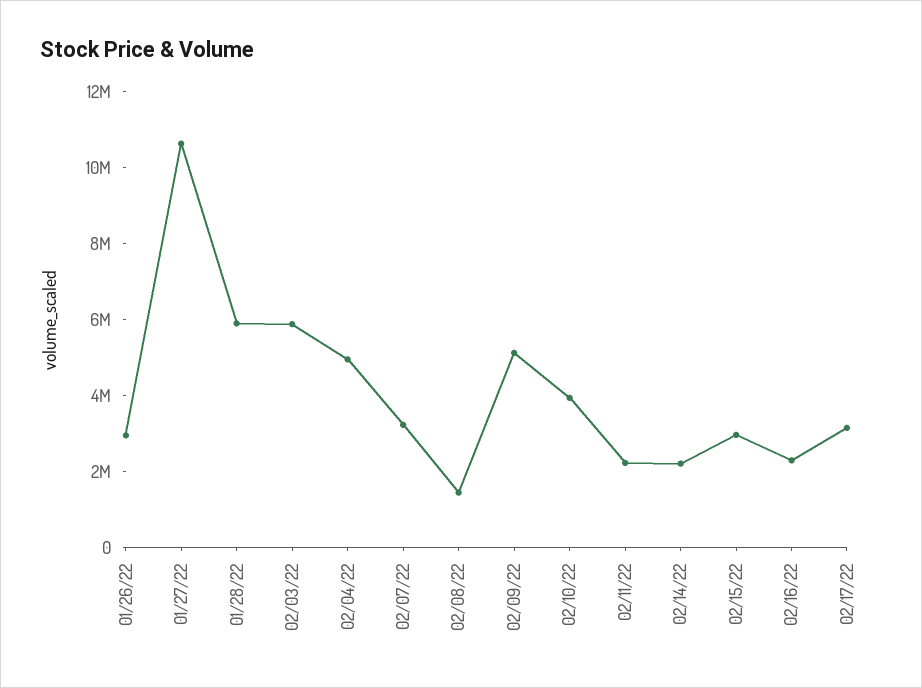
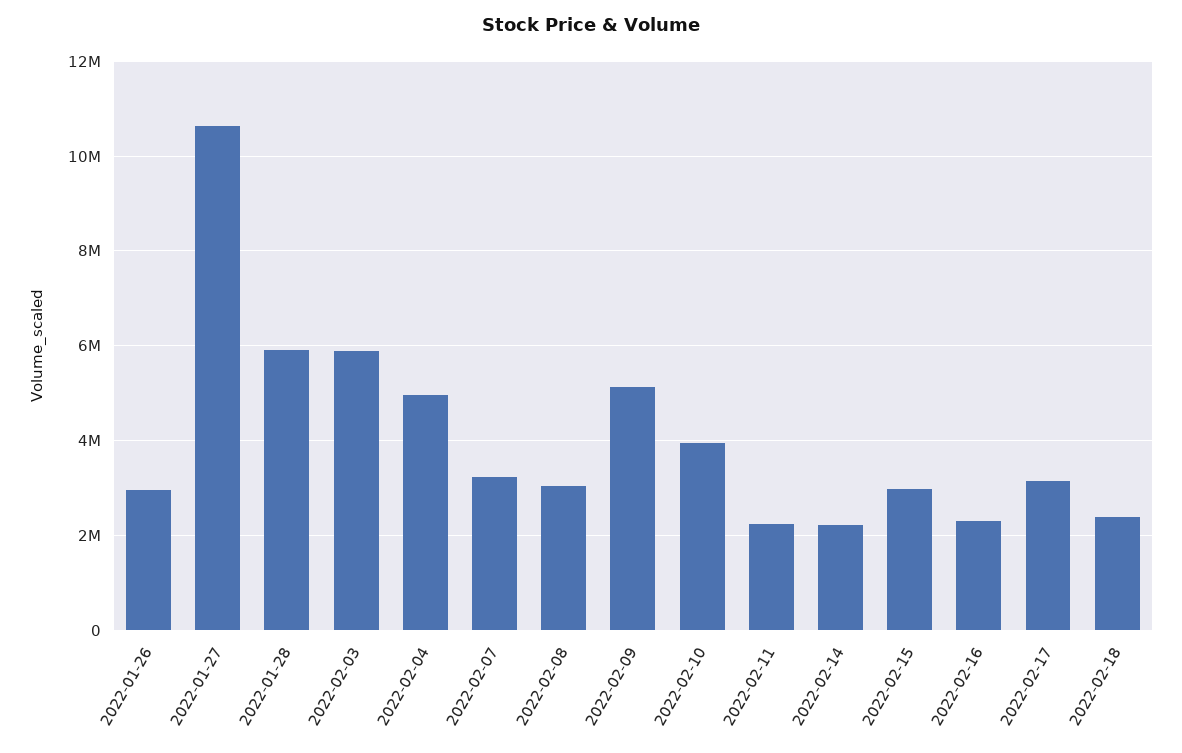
02/08/22: 1500000 -> 3000000
2022-02-18: none -> 2400000

